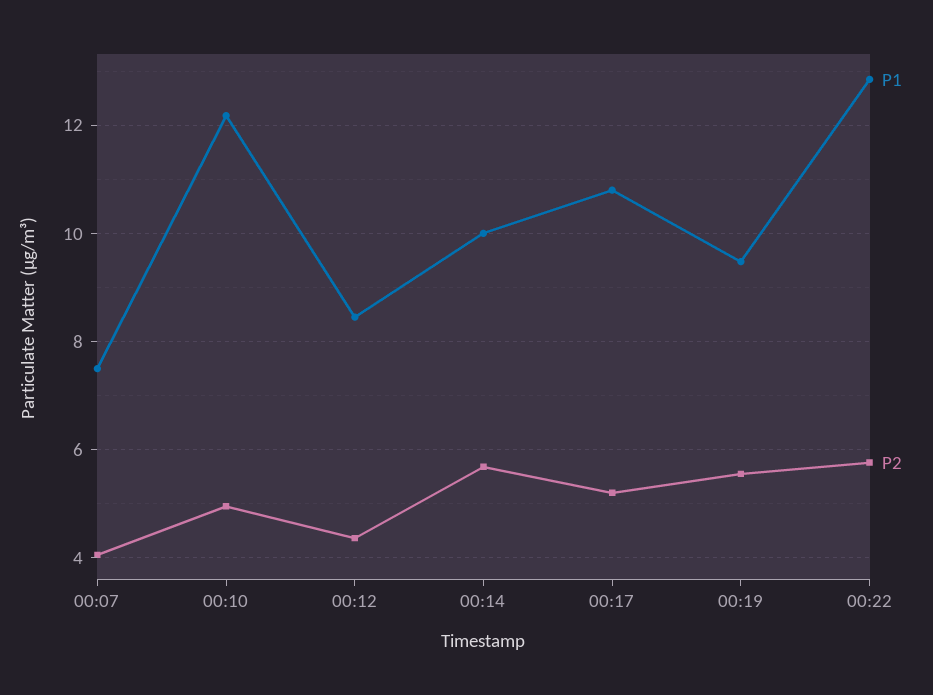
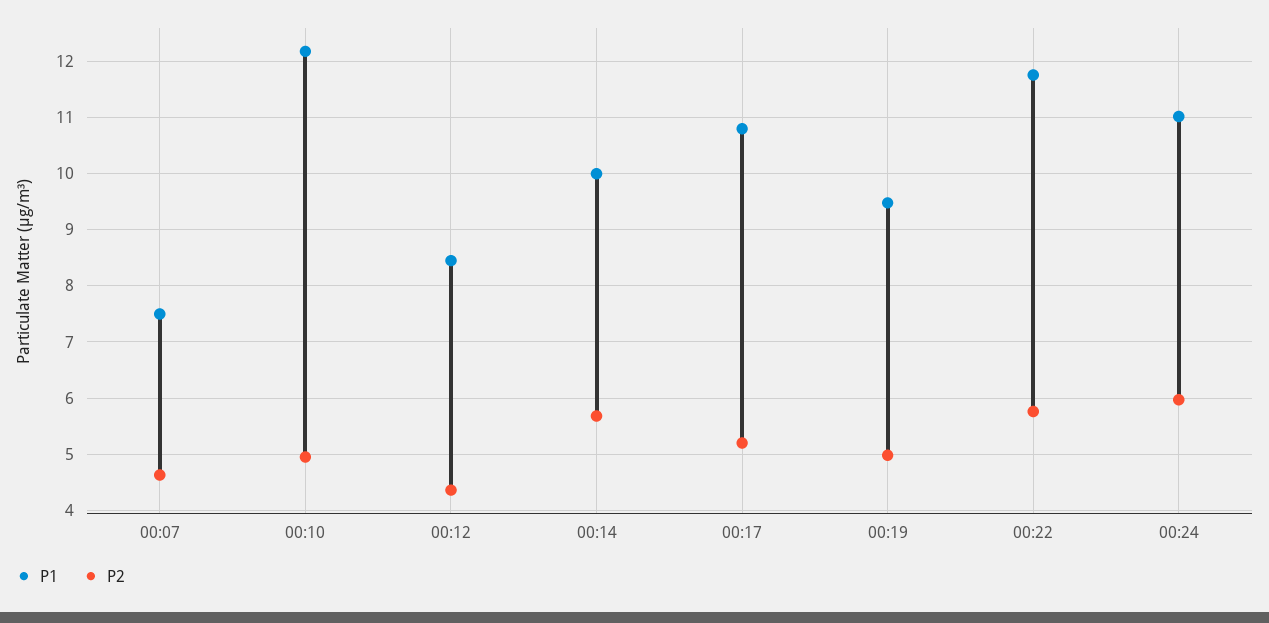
P2, 00:07: 4 -> 4.6
P2, 00:19: 5.6 -> 5
P1, 00:22: 12.8 -> 11.8
P1, 00:24: none -> 11
P2, 00:24: none -> 6

